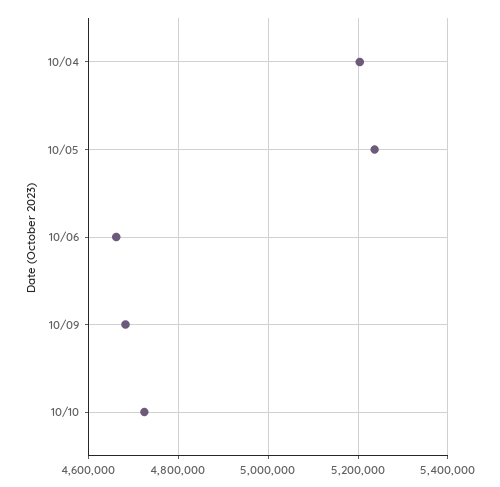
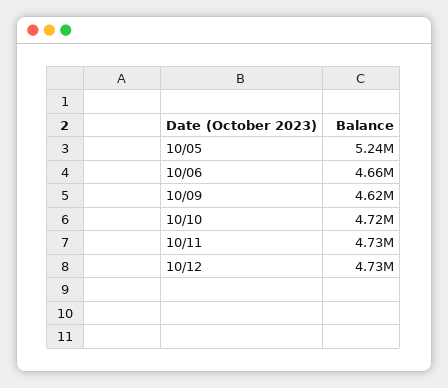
10/04: 5200000 -> none
10/09: 4680000 -> 4620000
10/11: none -> 4730000
10/12: none -> 4730000

